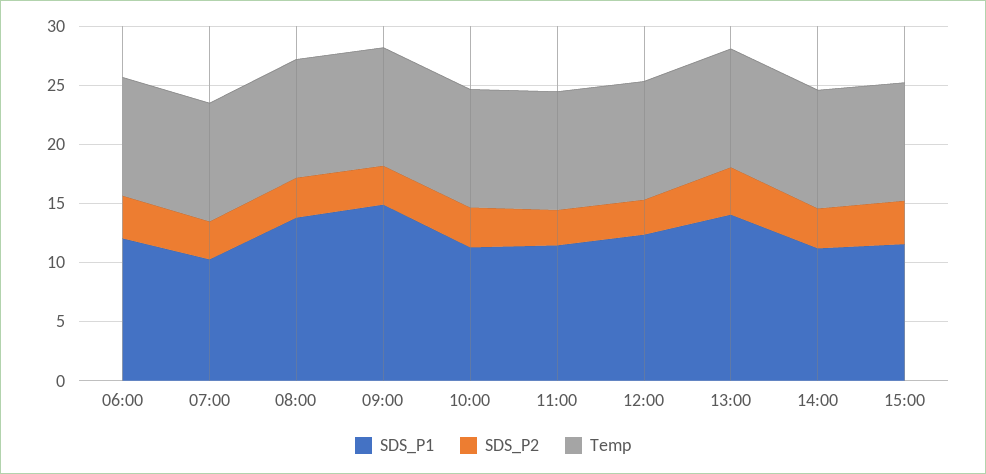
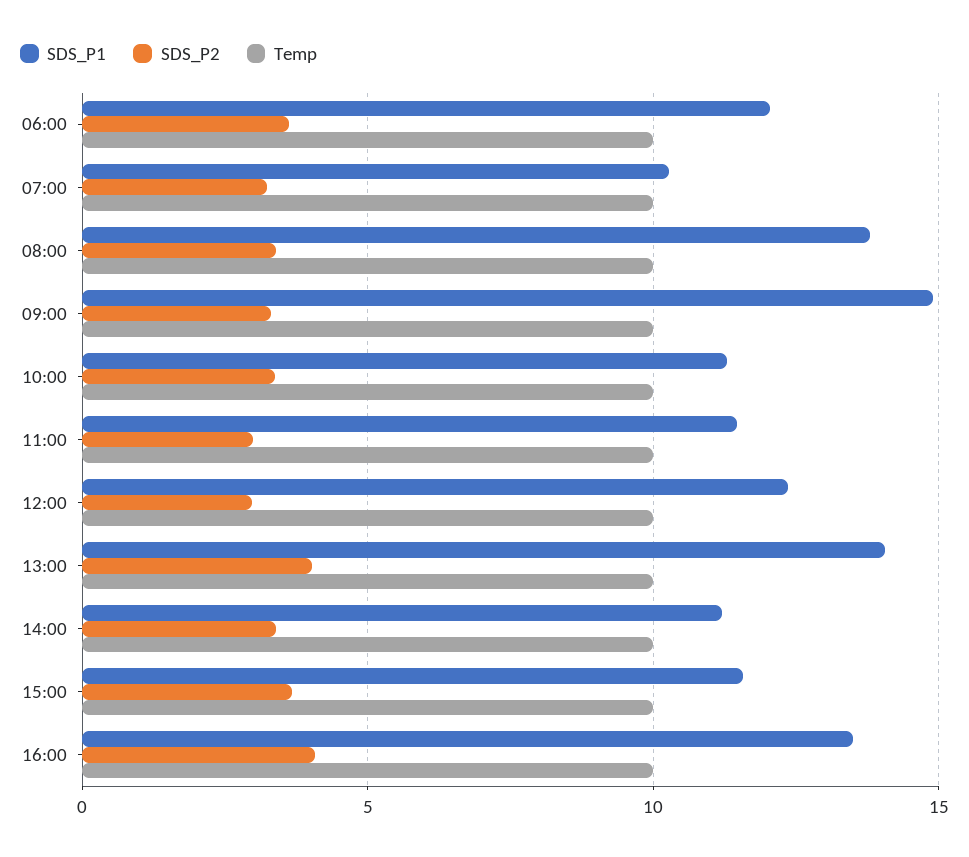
SDS_P1, 16:00: none -> 13.5
SDS_P2, 16:00: none -> 4
Temp, 16:00: none -> 10

